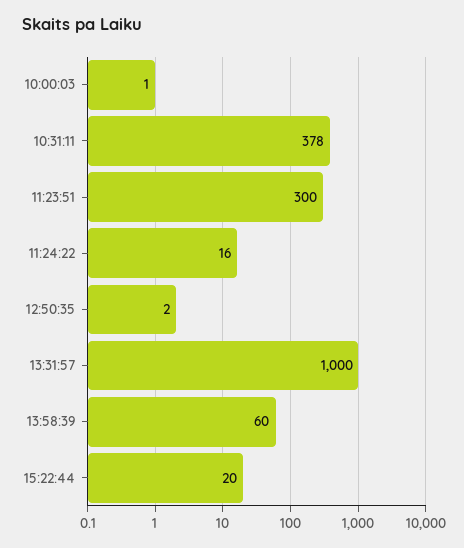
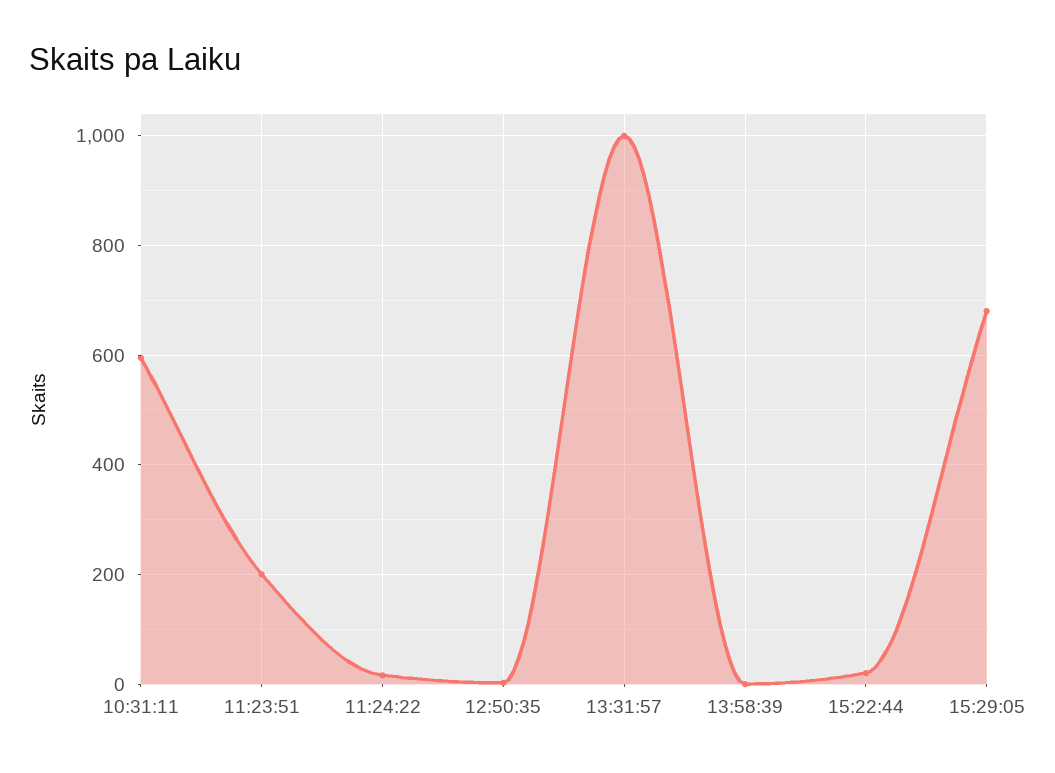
10:00:03: 1 -> none
10:31:11: 378 -> 600
11:23:51: 300 -> 200
13:58:39: 60 -> 0
15:29:05: none -> 680

